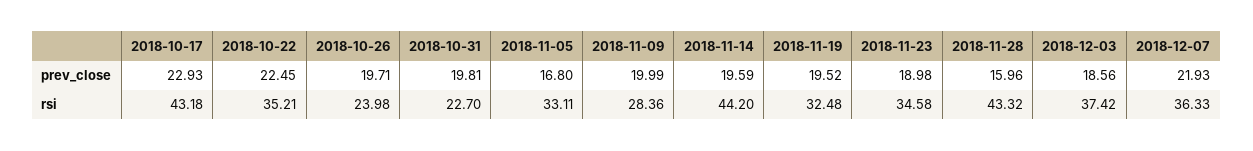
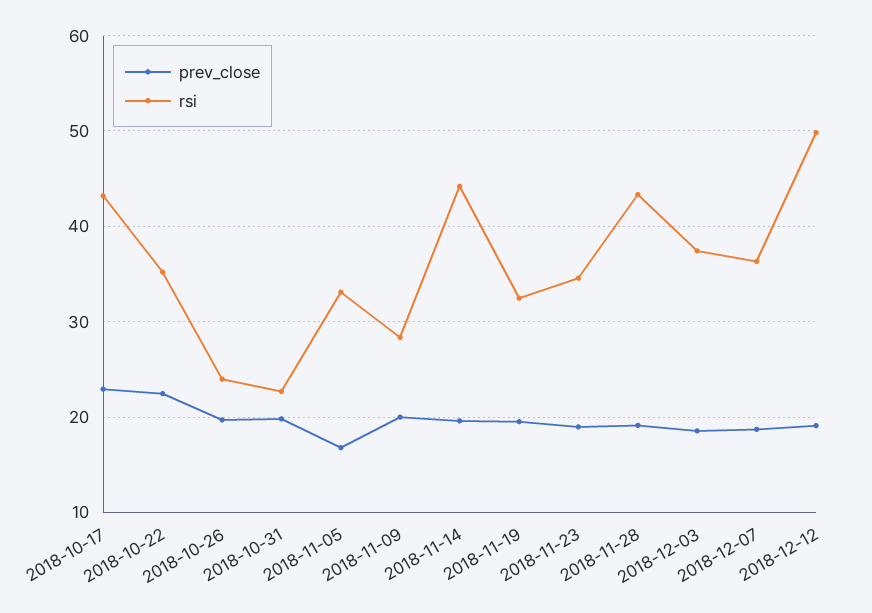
prev_close, 2018-11-28: 15.96 -> 19
prev_close, 2018-12-07: 21.93 -> 19
prev_close, 2018-12-12: none -> 19
rsi, 2018-12-12: none -> 50

